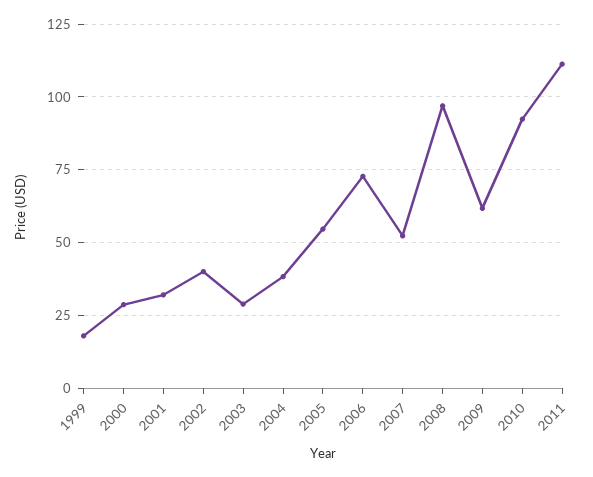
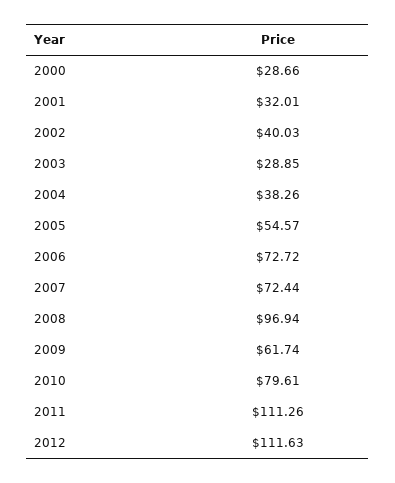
1999: 17.5 -> none
2007: 52.5 -> 72.44
2010: 92.5 -> 79.61
2012: none -> 111.63

